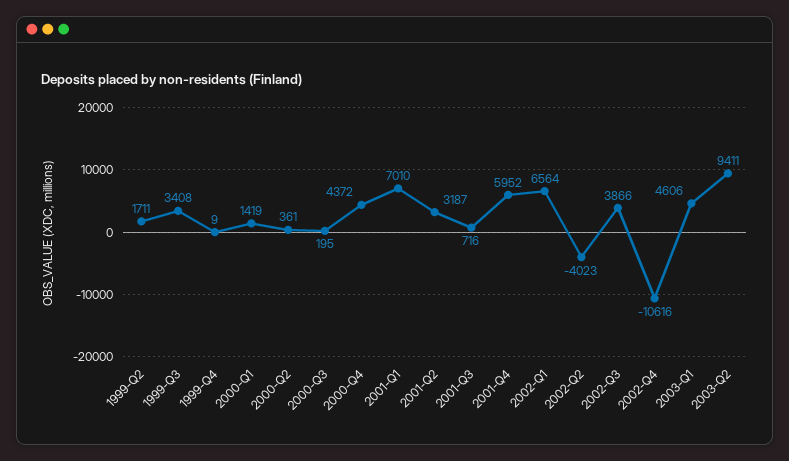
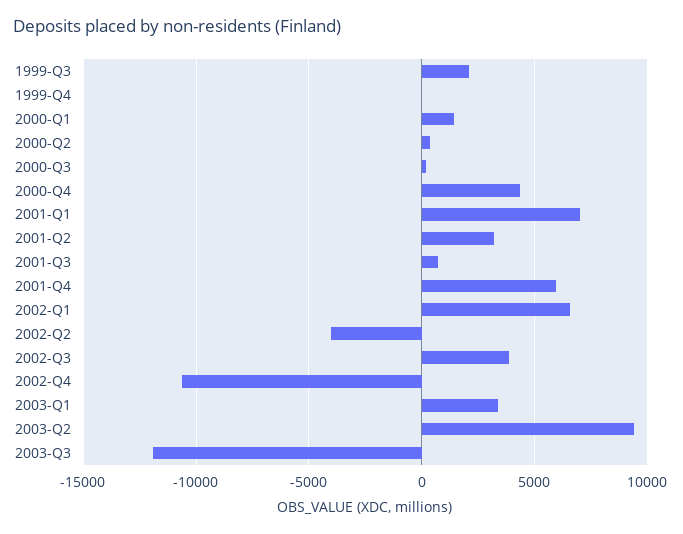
1999-Q2: 1711 -> none
1999-Q3: 3408 -> 2000
2003-Q1: 4606 -> 3500
2003-Q3: none -> -12000

